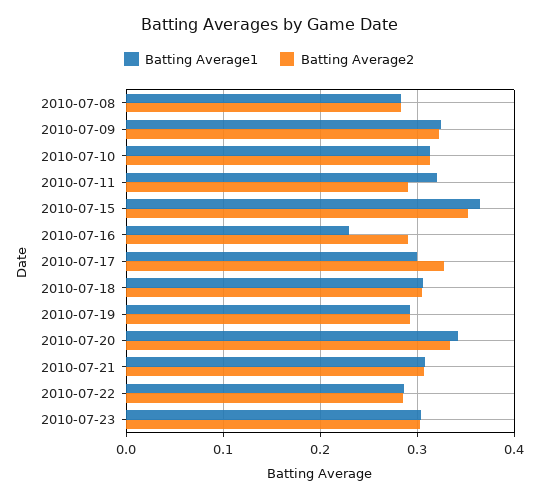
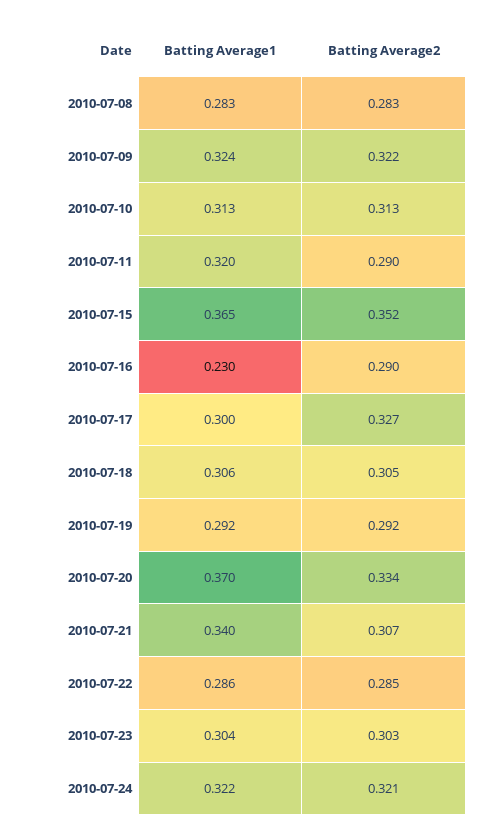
Batting Average1, 2010-07-20: 0.34 -> 0.37
Batting Average1, 2010-07-21: 0.31 -> 0.34
Batting Average1, 2010-07-24: none -> 0.322
Batting Average2, 2010-07-24: none -> 0.321

